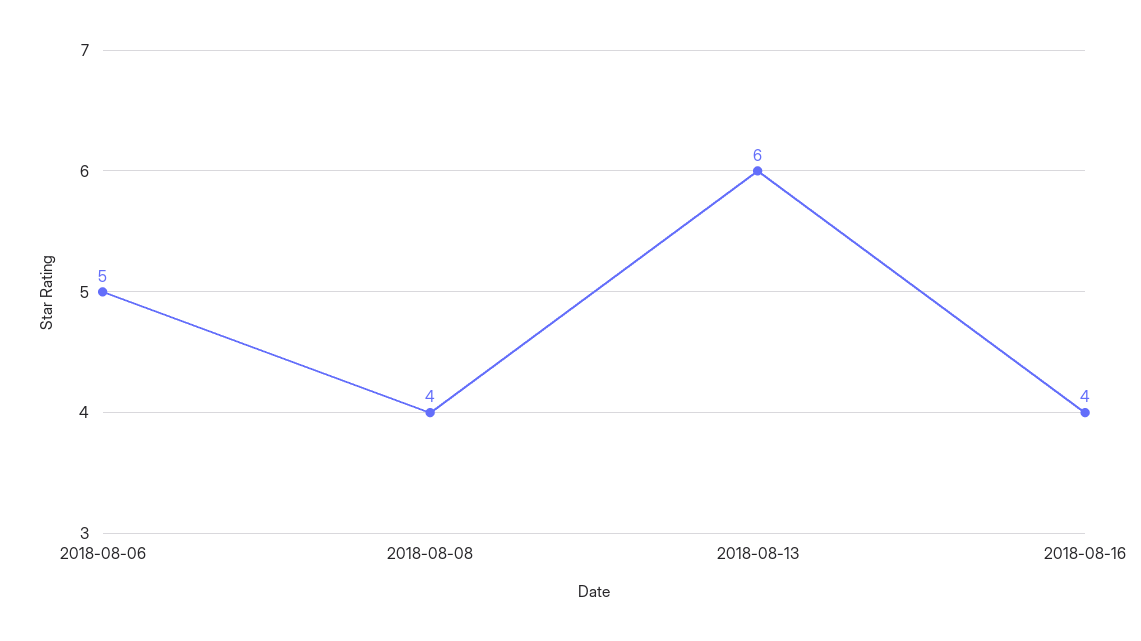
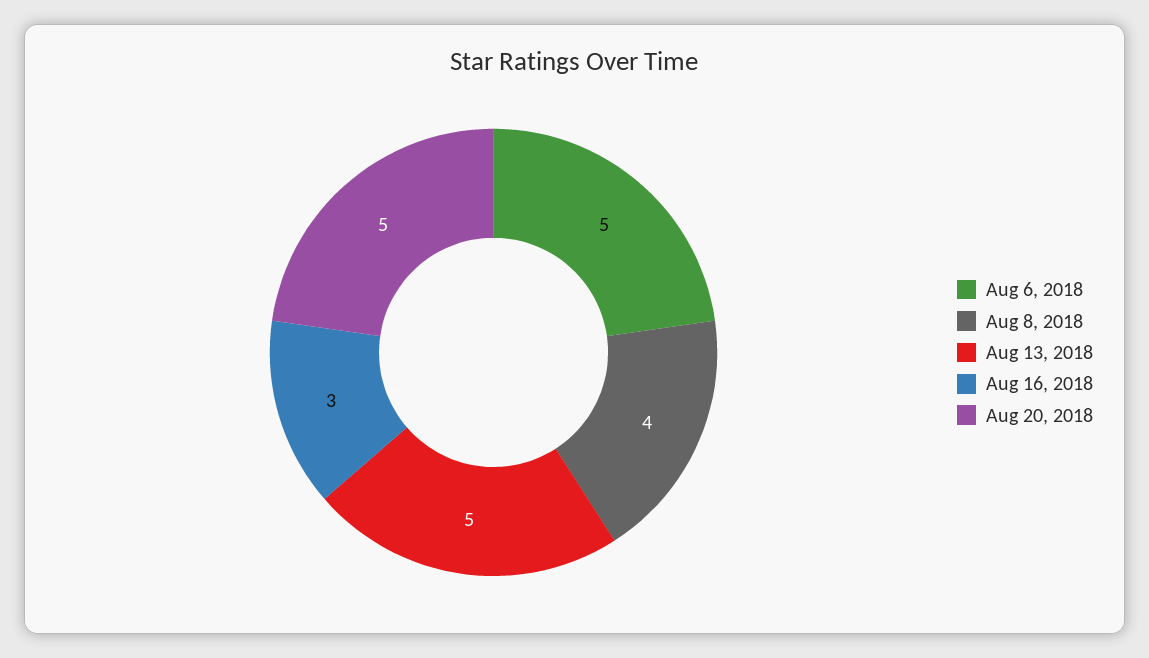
2018-08-13: 6 -> 5
2018-08-16: 4 -> 3
Aug 20, 2018: none -> 5

